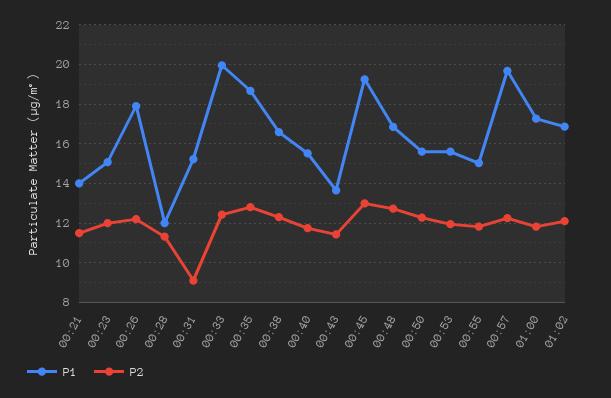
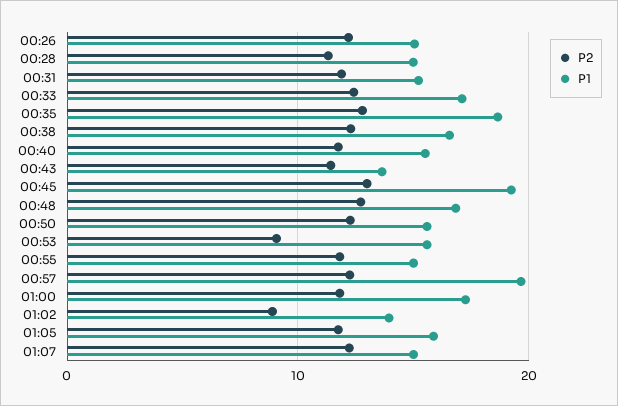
P1, 00:21: 14 -> none
P2, 00:21: 11.5 -> none
P1, 00:23: 15 -> none
P2, 00:23: 12 -> none
P1, 00:26: 18 -> 15
P1, 00:28: 12 -> 15
P2, 00:31: 9 -> 12
P1, 00:33: 20 -> 17
P2, 00:53: 12 -> 9
P1, 01:02: 17 -> 14
P2, 01:02: 12 -> 9
P2, 01:05: none -> 12
P1, 01:05: none -> 16
P2, 01:07: none -> 12
P1, 01:07: none -> 15

